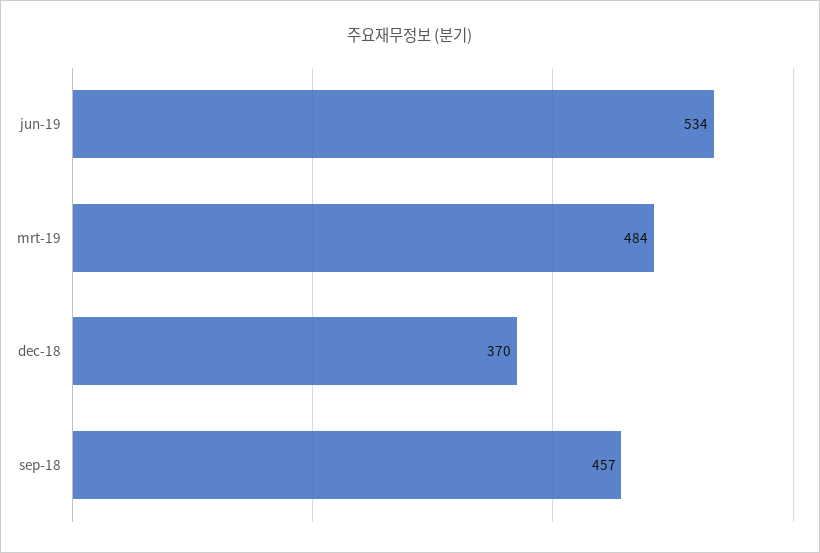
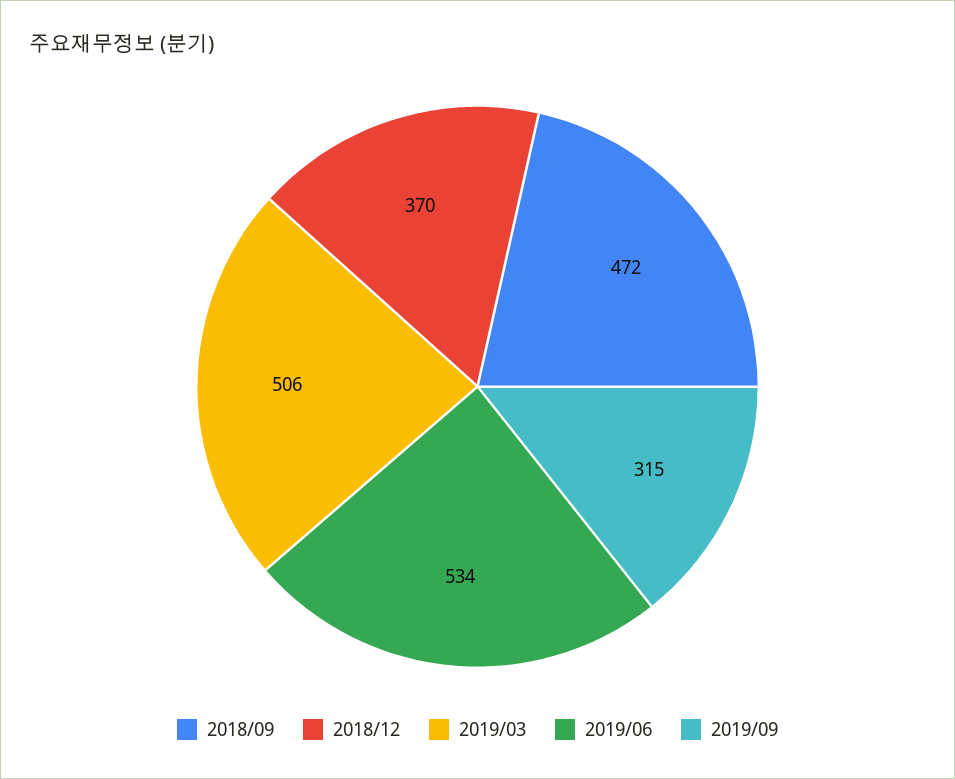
mrt-19: 484 -> 506
sep-18: 457 -> 472
2019/09: none -> 315

